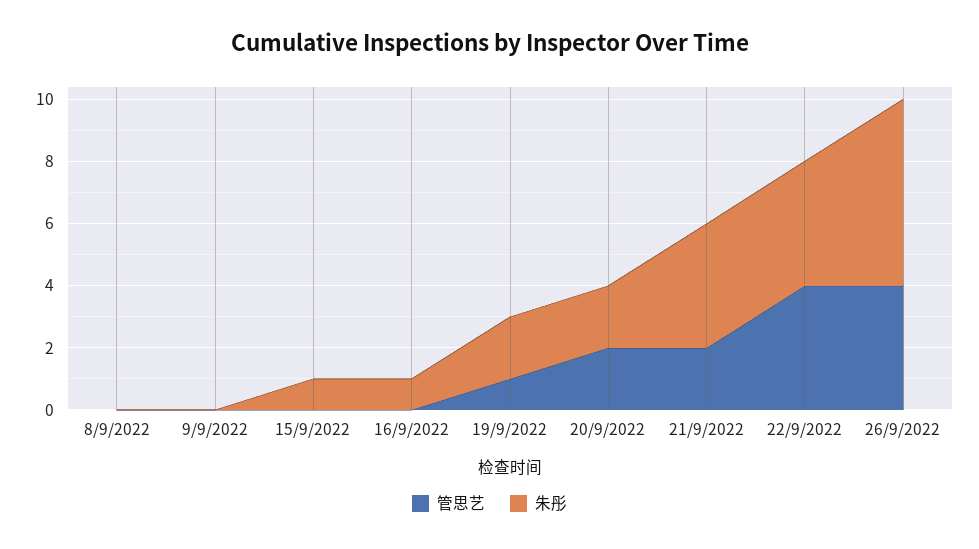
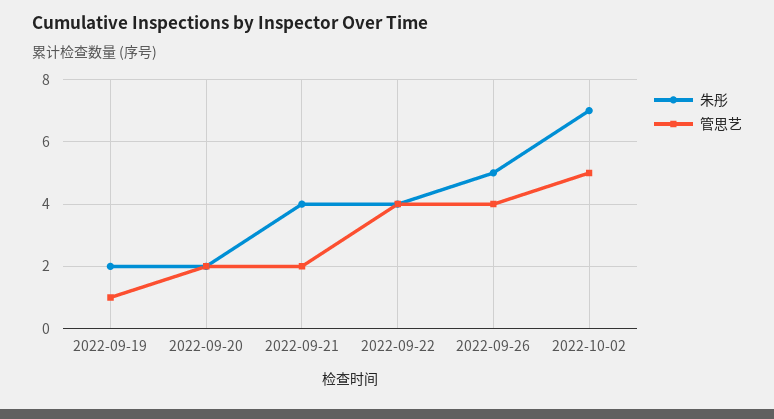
管思艺, 8/9/2022: 0 -> none
朱彤, 8/9/2022: 0 -> none
管思艺, 9/9/2022: 0 -> none
朱彤, 9/9/2022: 0 -> none
管思艺, 15/9/2022: 0 -> none
朱彤, 15/9/2022: 1 -> none
管思艺, 16/9/2022: 0 -> none
朱彤, 16/9/2022: 1 -> none
朱彤, 26/9/2022: 6 -> 5
朱彤, 2022-10-02: none -> 7
管思艺, 2022-10-02: none -> 5

